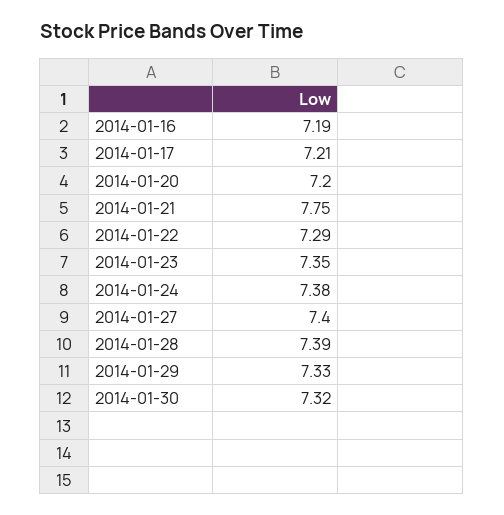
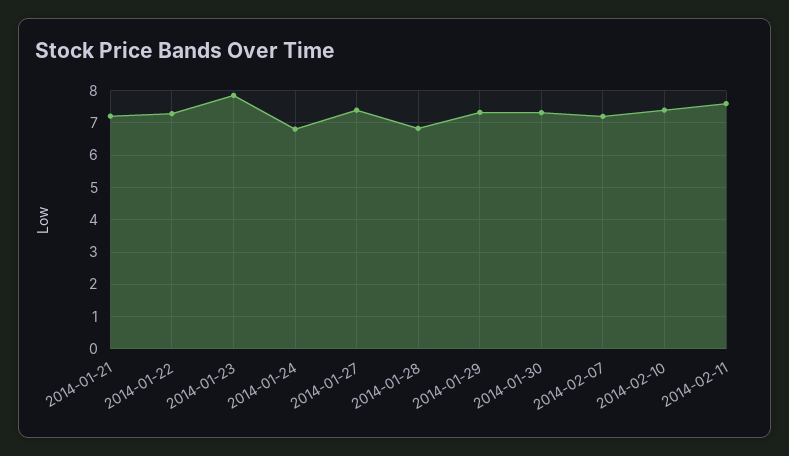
2014-01-16: 7.19 -> none
2014-01-17: 7.21 -> none
2014-01-20: 7.2 -> none
2014-01-21: 7.75 -> 7.2
2014-01-23: 7.35 -> 7.8
2014-01-24: 7.38 -> 6.8
2014-01-28: 7.39 -> 6.8
2014-02-07: none -> 7.2
2014-02-10: none -> 7.4
2014-02-11: none -> 7.6

